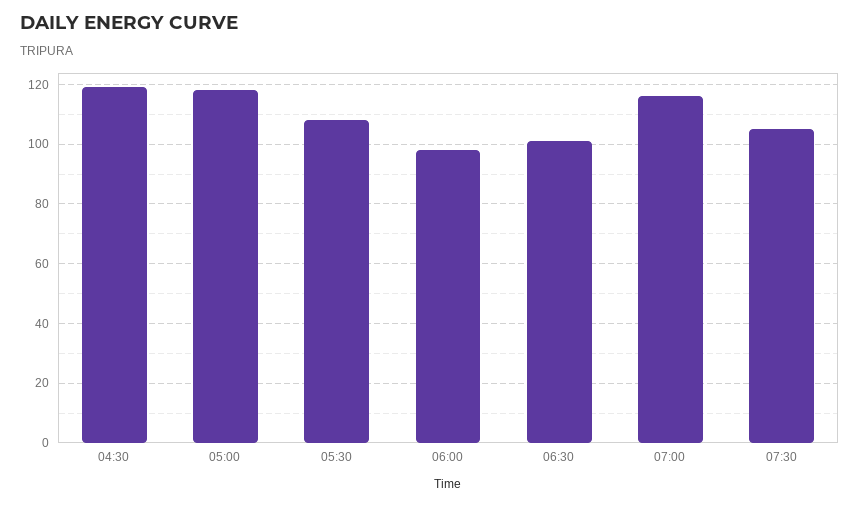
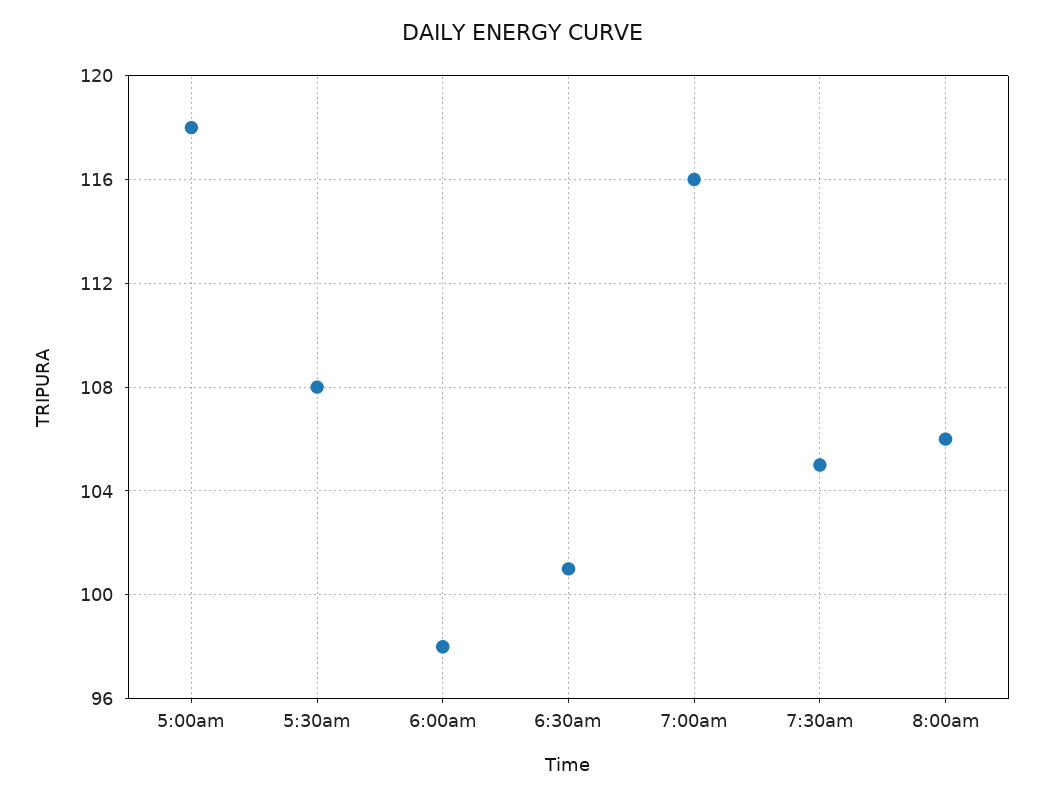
04:30: 120 -> none
8:00am: none -> 106

